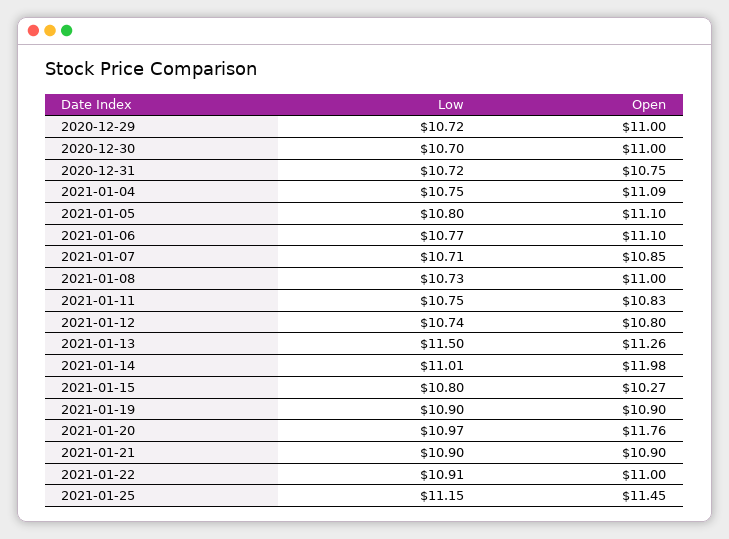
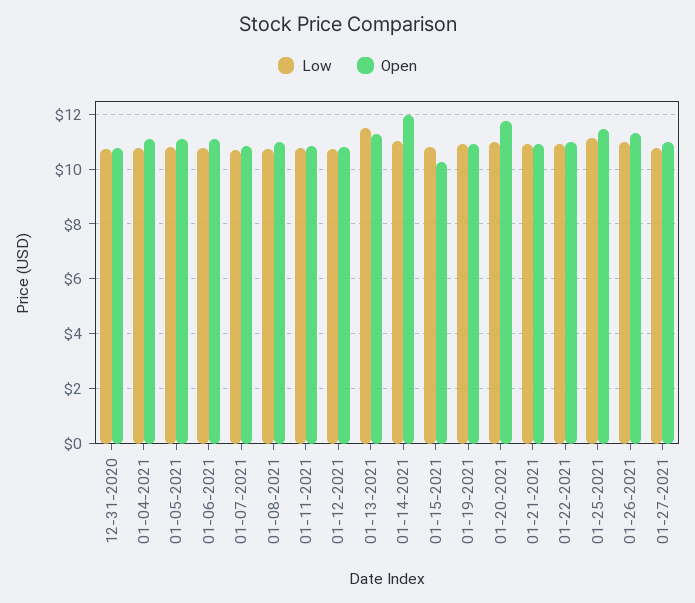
Low, 2020-12-29: 10.72 -> none
Open, 2020-12-29: 11 -> none
Low, 2020-12-30: 10.7 -> none
Open, 2020-12-30: 11 -> none
Low, 01-26-2021: none -> 11
Open, 01-26-2021: none -> 11.25
Low, 01-27-2021: none -> 10.75
Open, 01-27-2021: none -> 11

